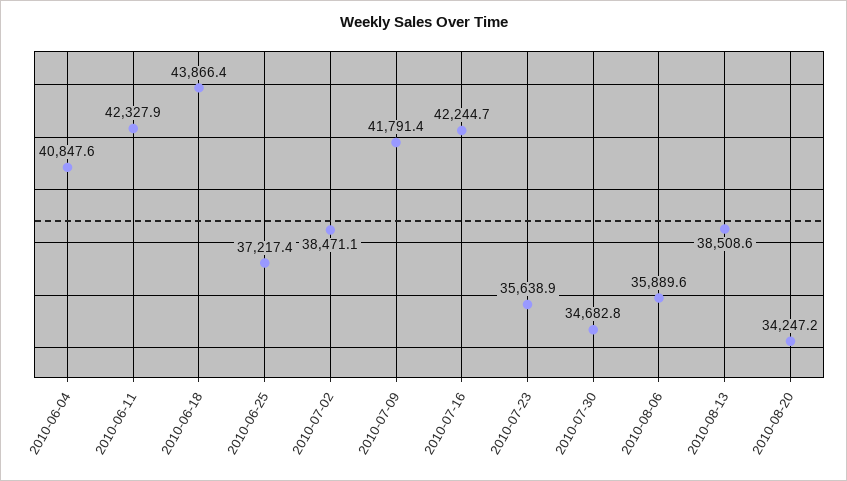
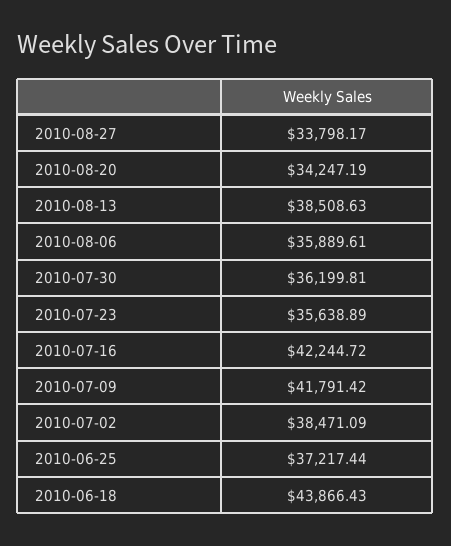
2010-06-04: 40847.6 -> none
2010-06-11: 42327.9 -> none
2010-07-30: 34682.8 -> 36199.81
2010-08-27: none -> 33798.17

